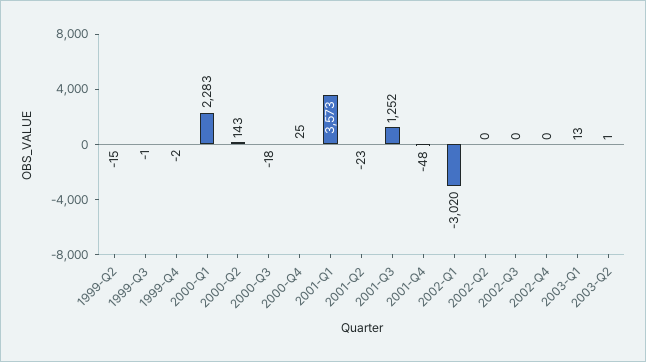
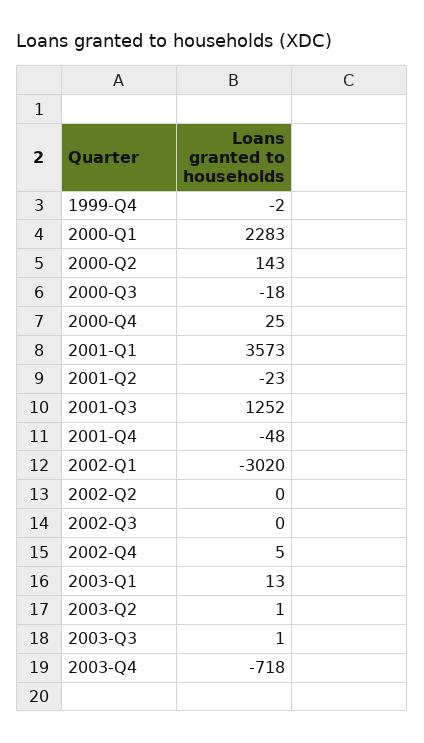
1999-Q2: -15 -> none
1999-Q3: -1 -> none
2002-Q4: 0 -> 5
2003-Q3: none -> 1
2003-Q4: none -> -718

